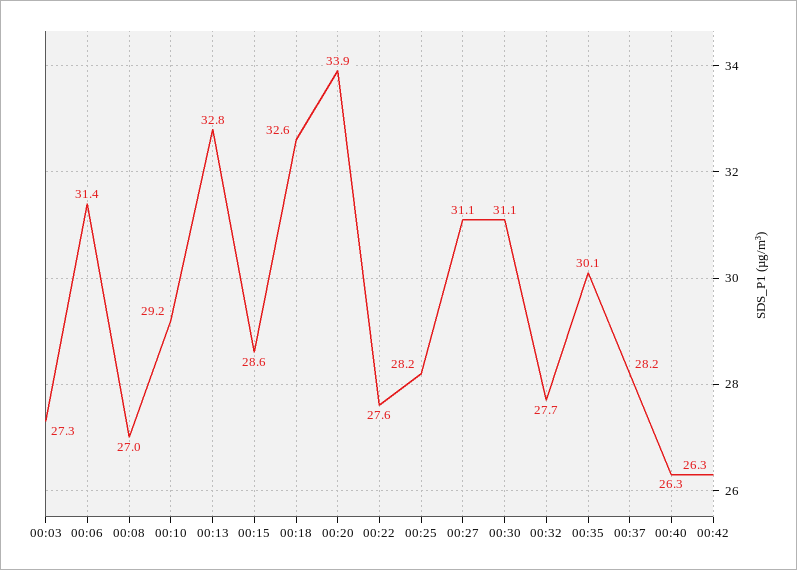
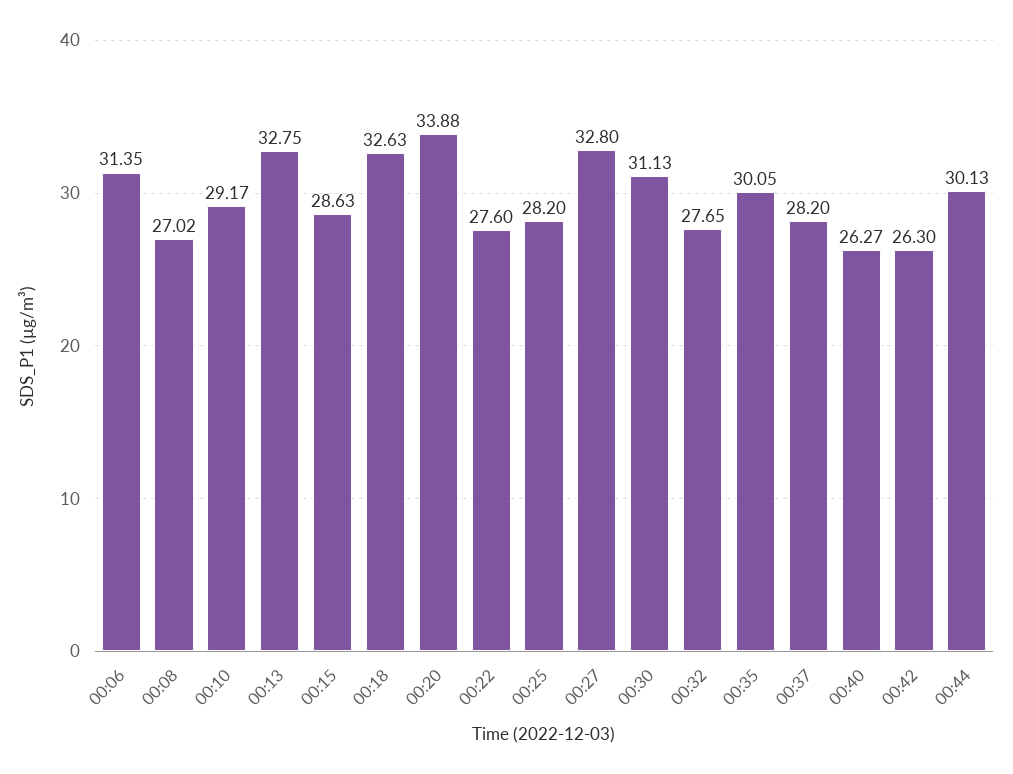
00:03: 27.3 -> none
00:27: 31.1 -> 32.8
00:44: none -> 30.13

